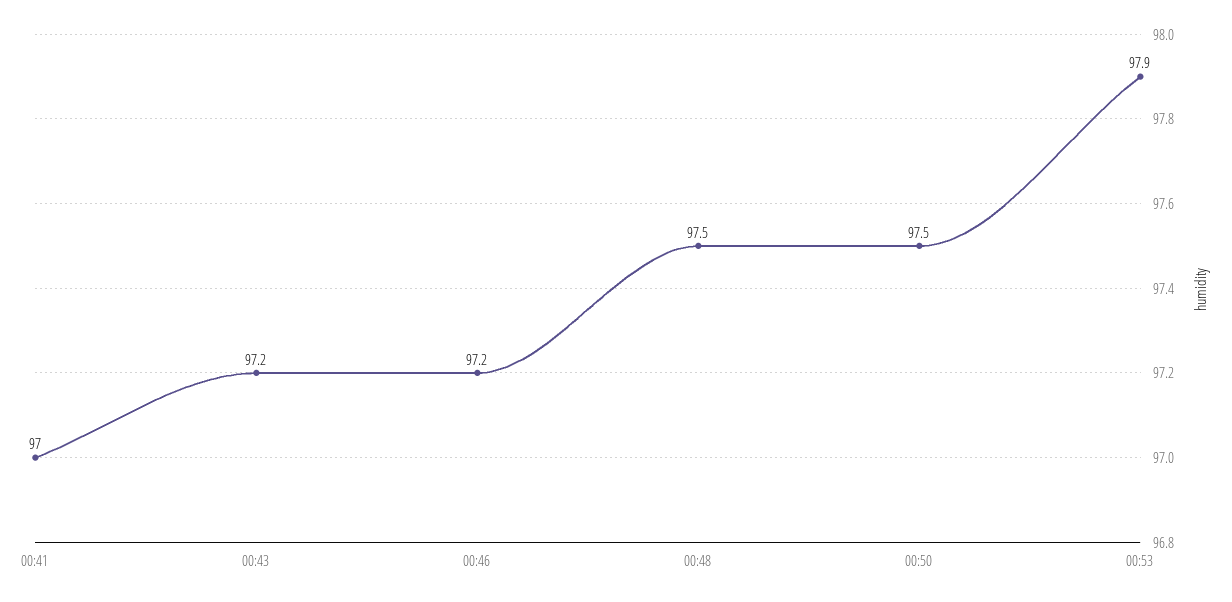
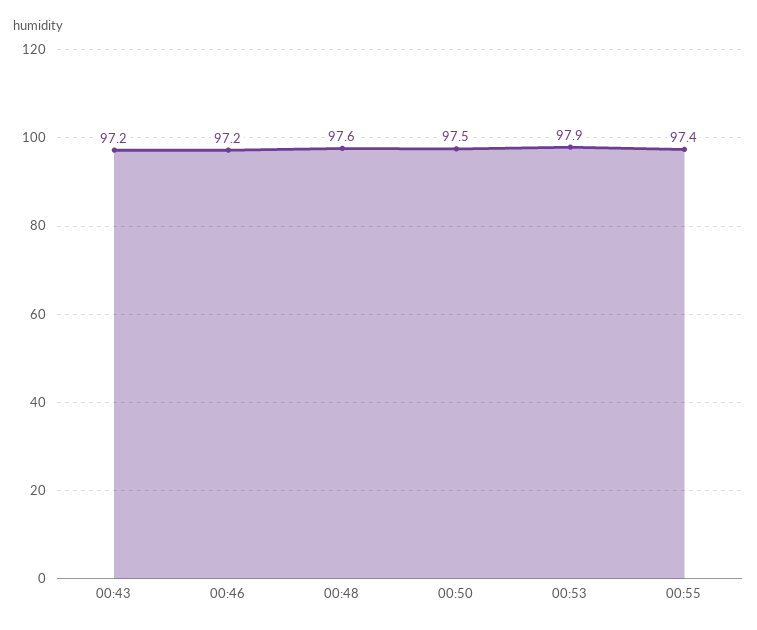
00:41: 97 -> none
00:48: 97.5 -> 97.6
00:55: none -> 97.4

